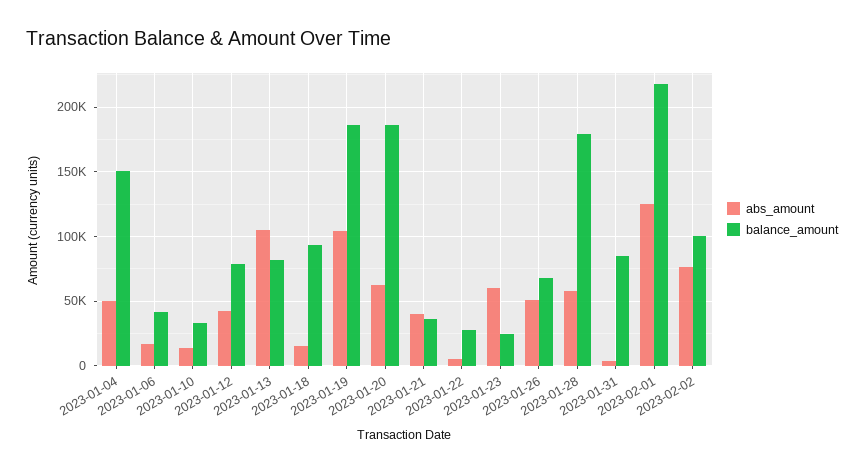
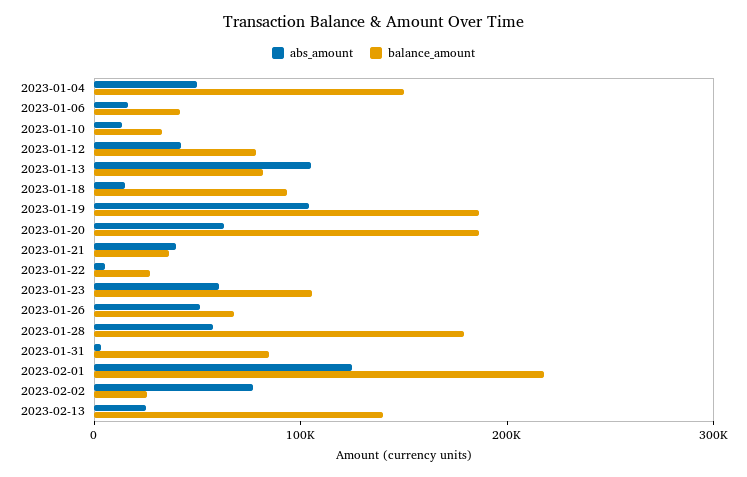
balance_amount, 2023-01-23: 25000 -> 100000
balance_amount, 2023-02-02: 100000 -> 20000
abs_amount, 2023-02-13: none -> 20000
balance_amount, 2023-02-13: none -> 140000

